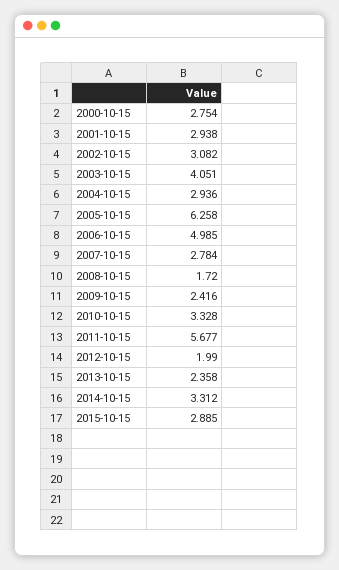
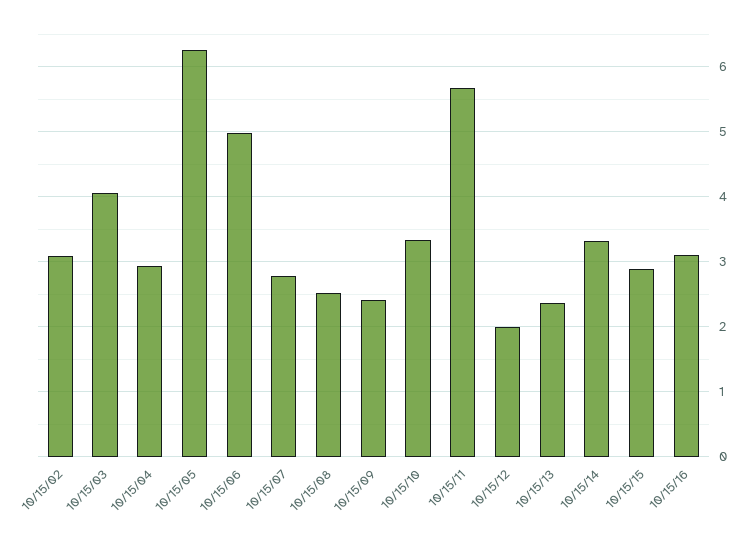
2000-10-15: 2.754 -> none
2001-10-15: 2.938 -> none
2008-10-15: 1.72 -> 2.5
10/15/16: none -> 3.1

